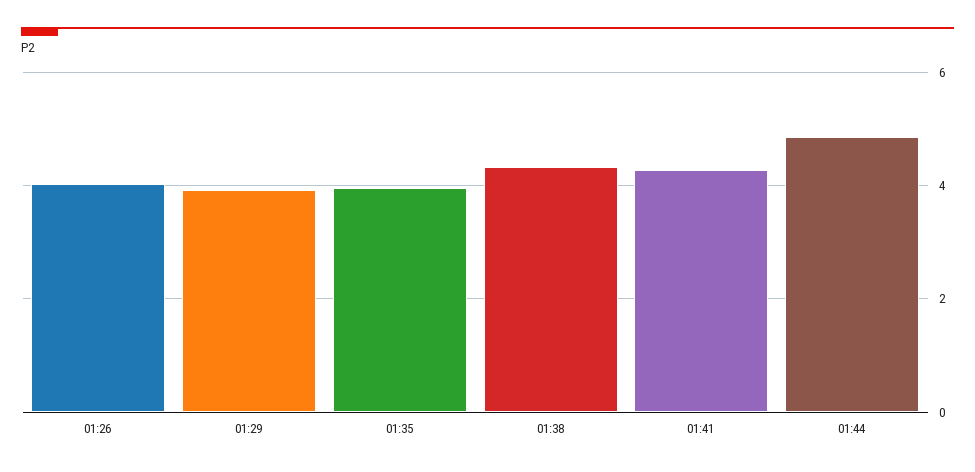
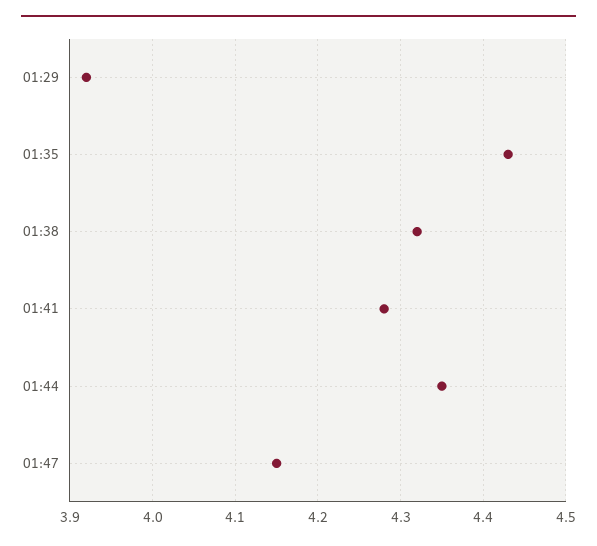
01:26: 4 -> none
01:35: 4 -> 4.43
01:44: 4.8 -> 4.35
01:47: none -> 4.15

